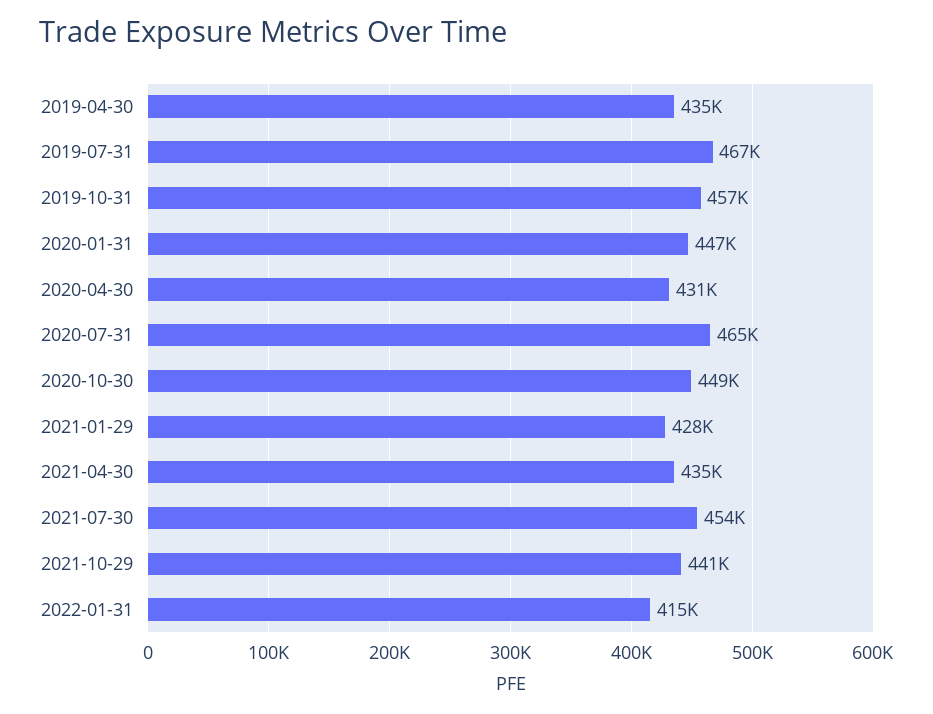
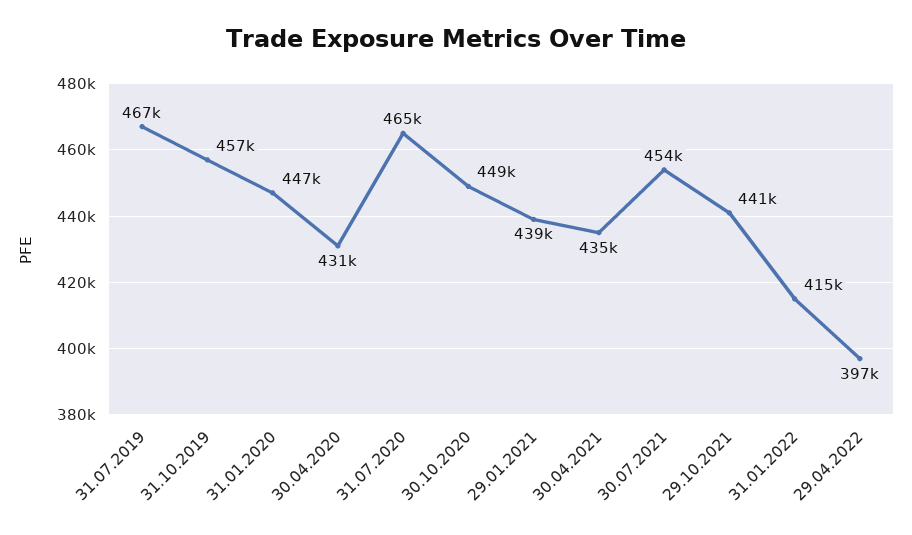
2019-04-30: 435000 -> none
2021-01-29: 428000 -> 439000
29.04.2022: none -> 397000

